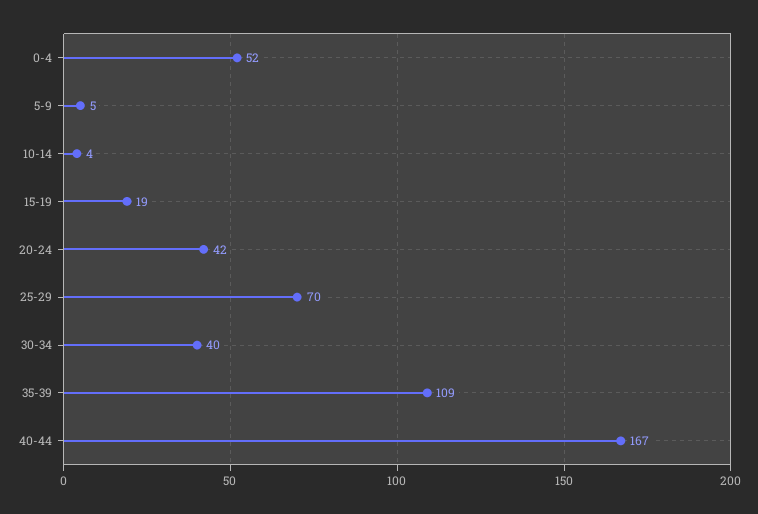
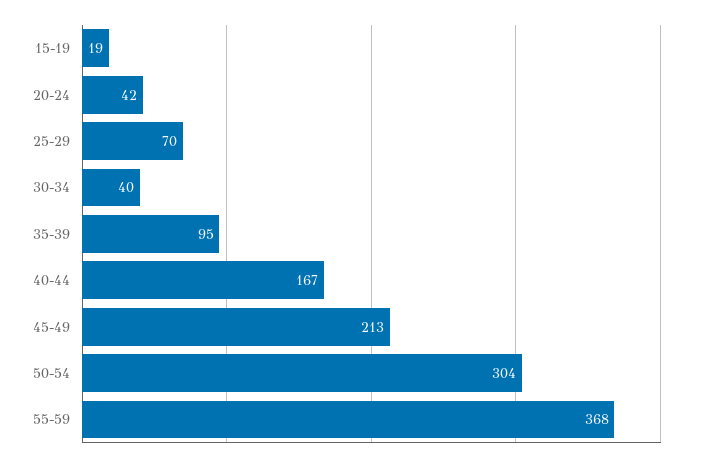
0-4: 52 -> none
5-9: 5 -> none
10-14: 4 -> none
35-39: 109 -> 95
45-49: none -> 213
50-54: none -> 304
55-59: none -> 368

